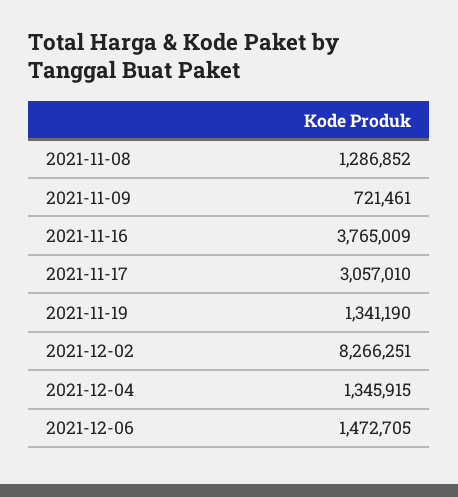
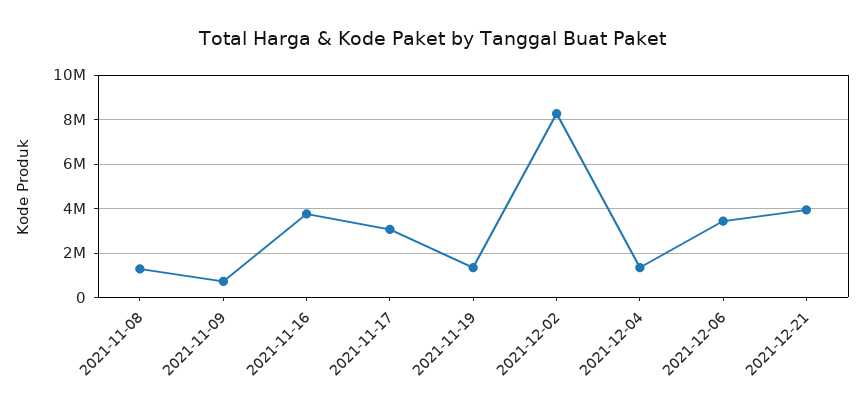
2021-12-06: 1472705 -> 3500000
2021-12-21: none -> 4000000

